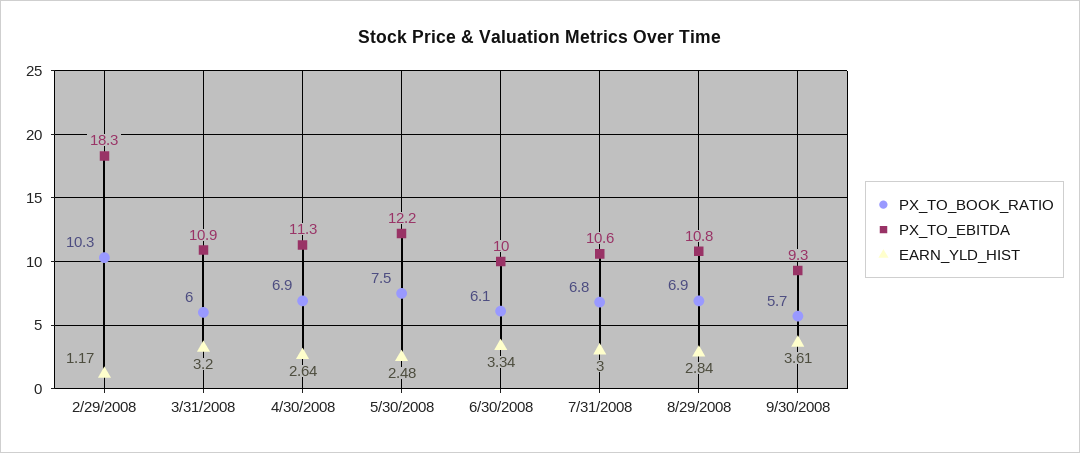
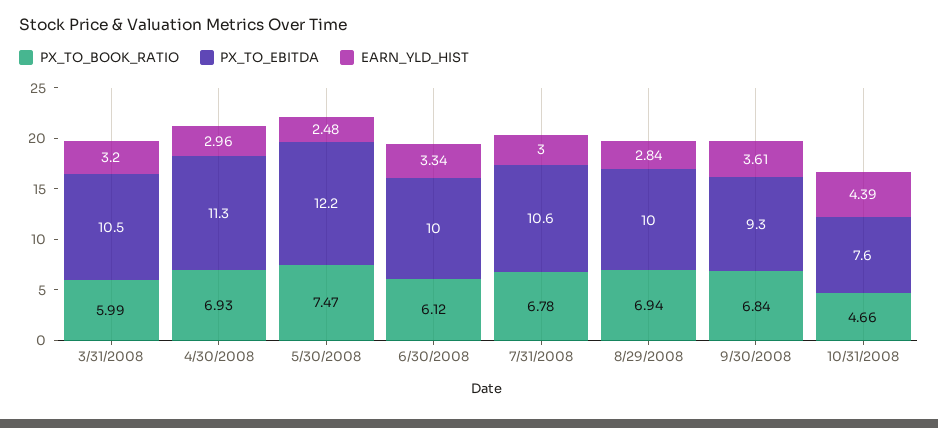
PX_TO_BOOK_RATIO, 2/29/2008: 10.3 -> none
PX_TO_EBITDA, 2/29/2008: 18.3 -> none
EARN_YLD_HIST, 2/29/2008: 1.17 -> none
PX_TO_EBITDA, 3/31/2008: 10.9 -> 10.5
EARN_YLD_HIST, 4/30/2008: 2.64 -> 2.96
PX_TO_EBITDA, 8/29/2008: 10.8 -> 10
PX_TO_BOOK_RATIO, 9/30/2008: 5.7 -> 6.84
PX_TO_BOOK_RATIO, 10/31/2008: none -> 4.66
PX_TO_EBITDA, 10/31/2008: none -> 7.6
EARN_YLD_HIST, 10/31/2008: none -> 4.39

